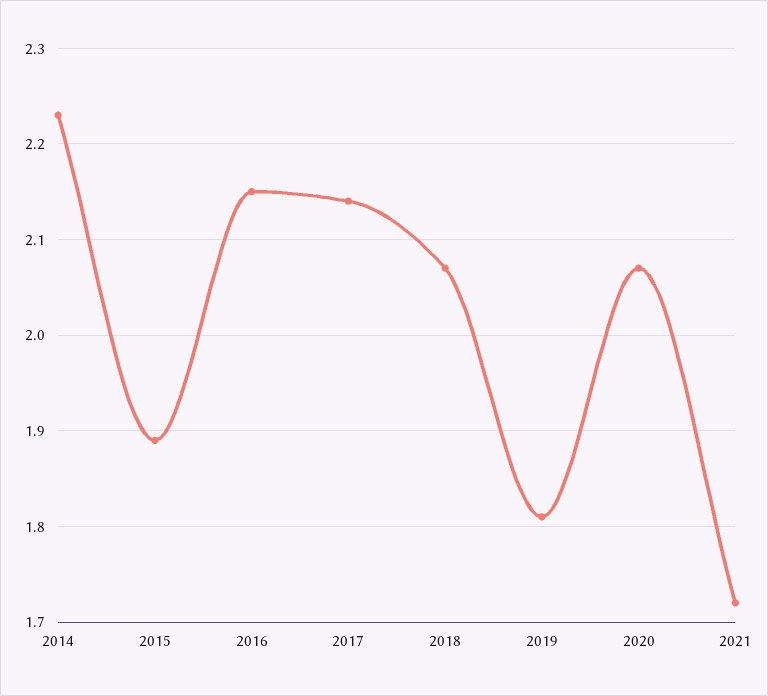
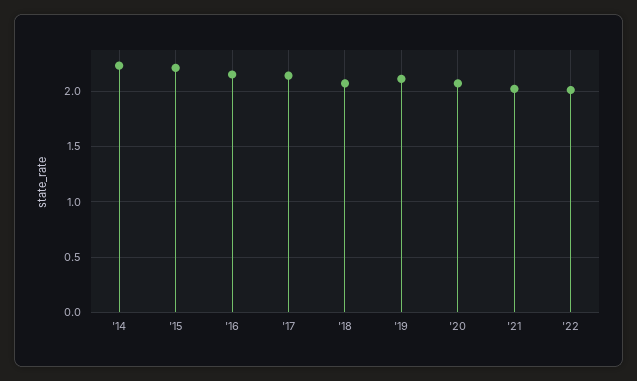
2015: 1.89 -> 2.2
2019: 1.81 -> 2.1
2021: 1.72 -> 2
'22: none -> 2

